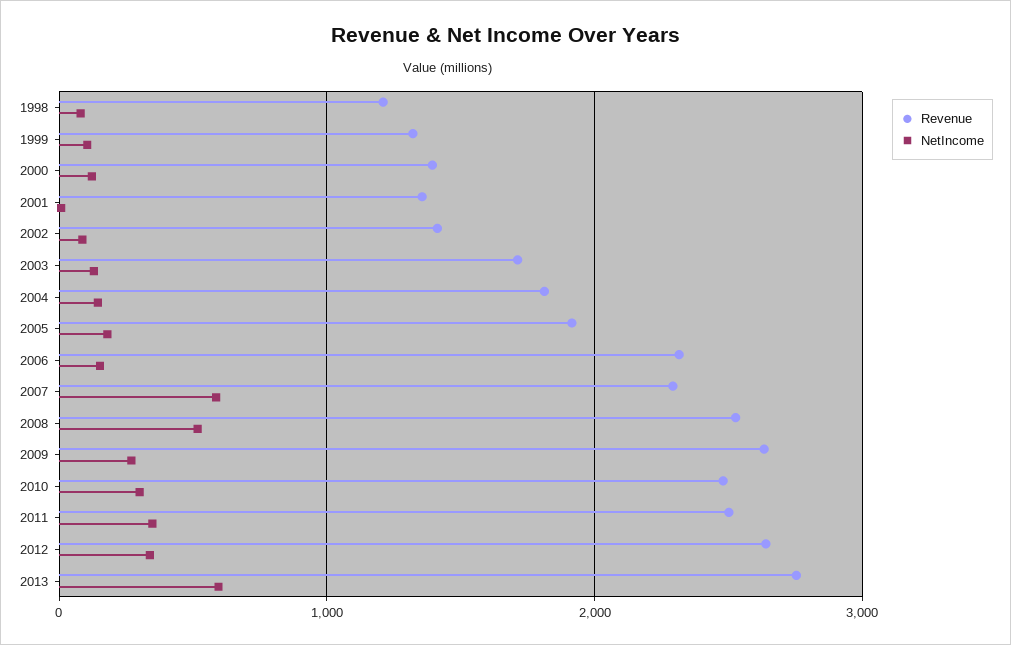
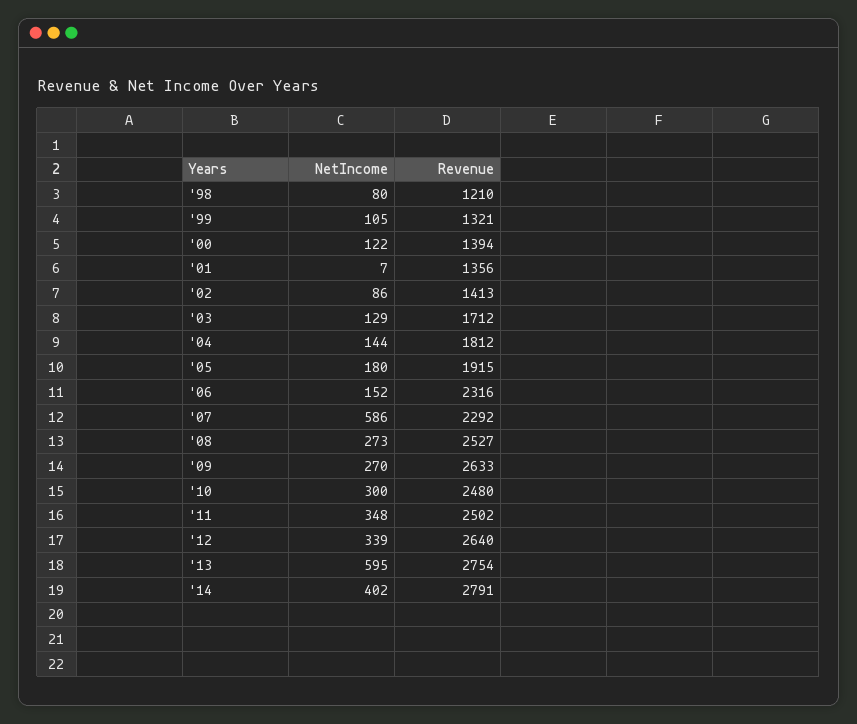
NetIncome, 2008: 500 -> 273
NetIncome, '14: none -> 402
Revenue, '14: none -> 2791

